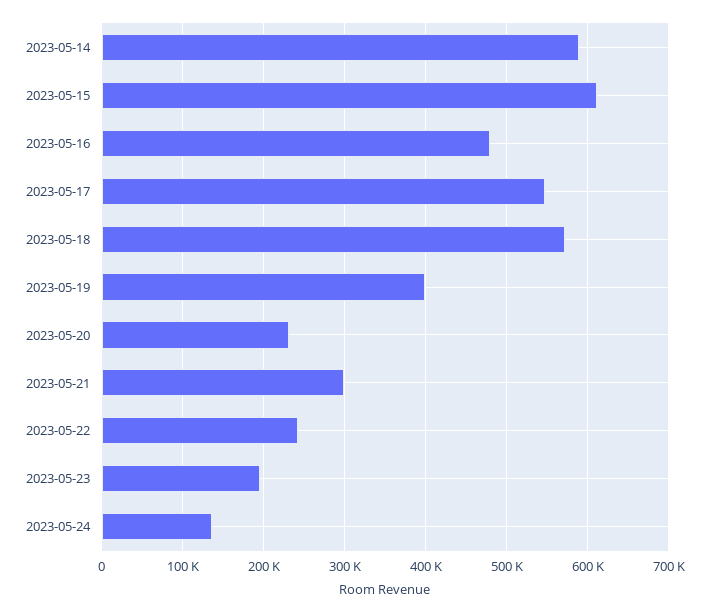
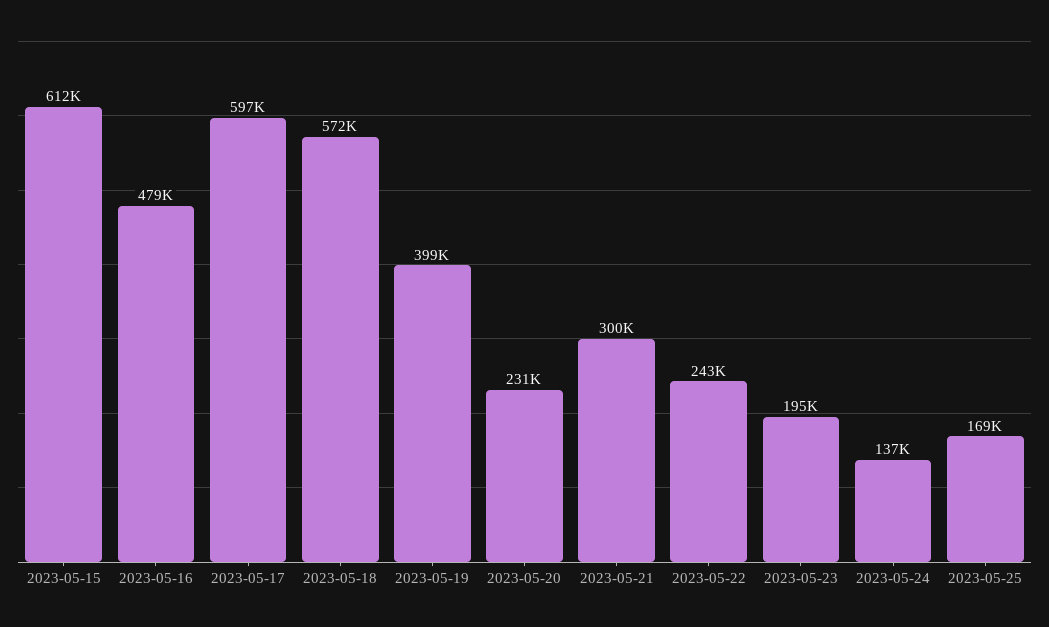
2023-05-14: 590000 -> none
2023-05-17: 550000 -> 597000
2023-05-25: none -> 169000

